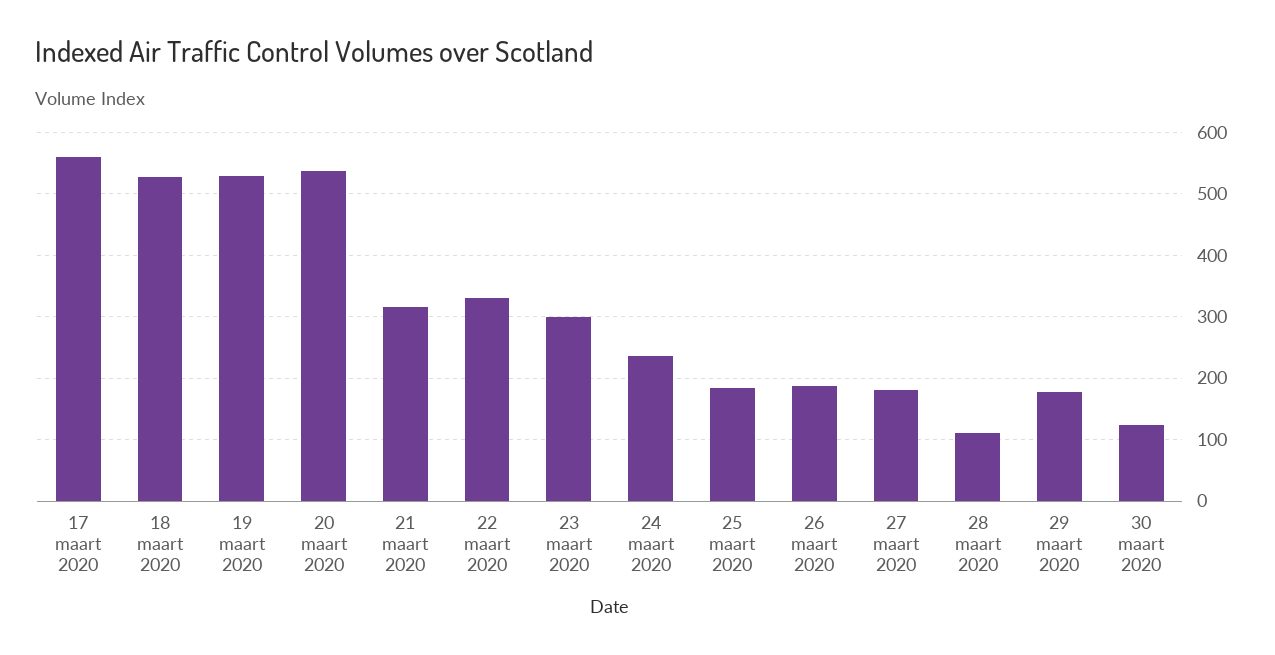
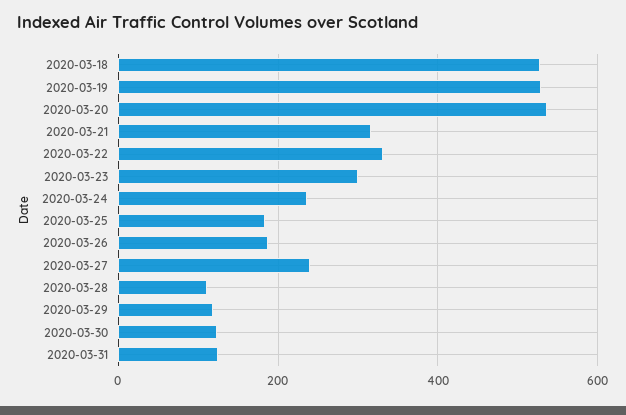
17 maart 2020: 560 -> none
27 maart 2020: 180 -> 240
29 maart 2020: 180 -> 120
2020-03-31: none -> 120

